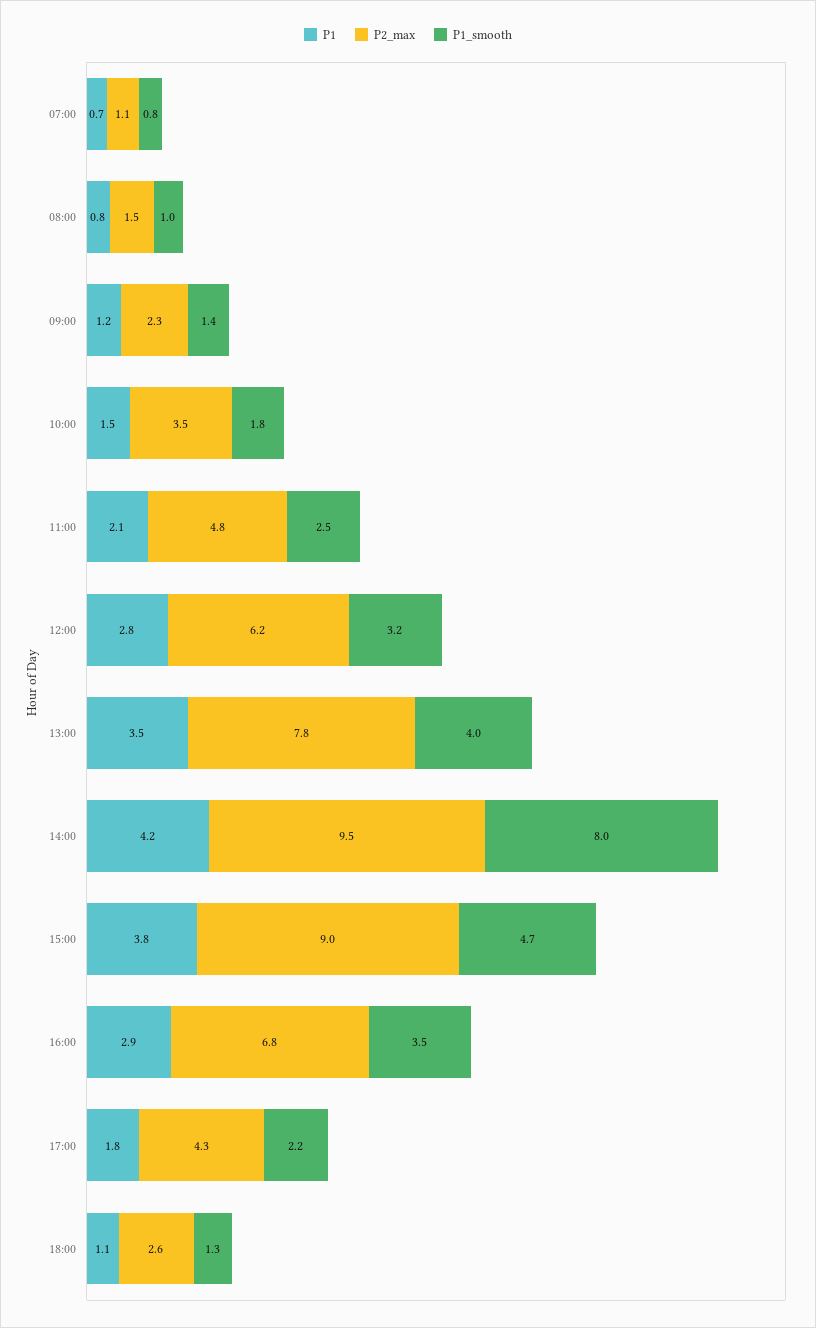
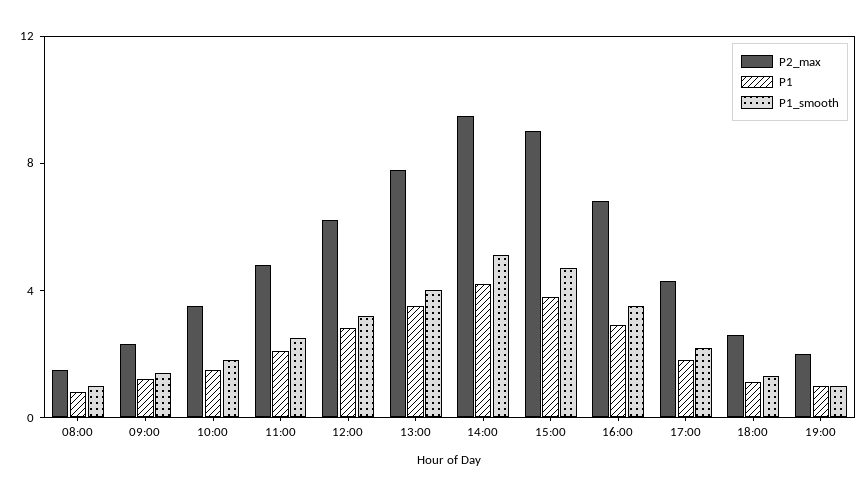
P1, 07:00: 0.7 -> none
P2_max, 07:00: 1.1 -> none
P1_smooth, 07:00: 0.8 -> none
P1_smooth, 14:00: 8 -> 5
P2_max, 19:00: none -> 2
P1, 19:00: none -> 1
P1_smooth, 19:00: none -> 1

